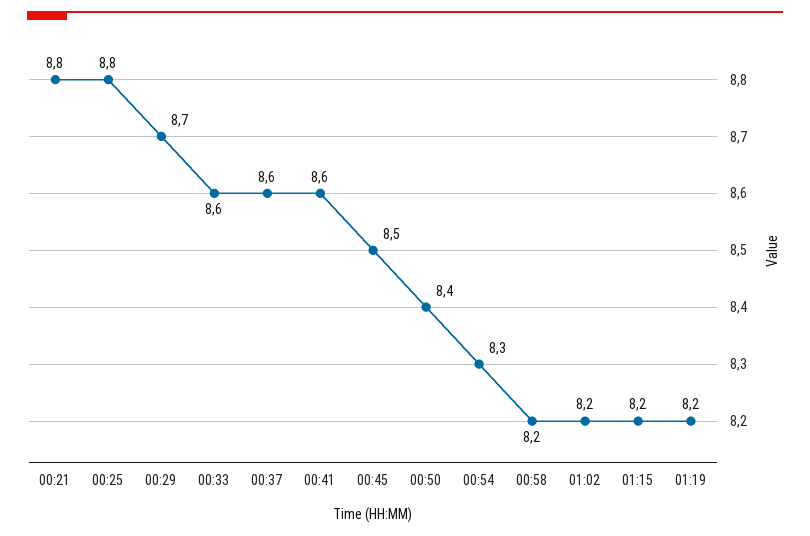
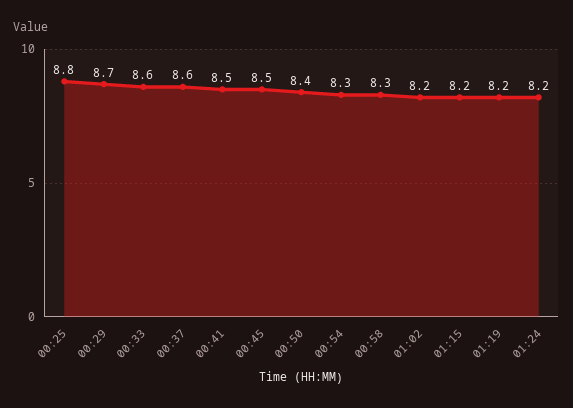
00:21: 8.8 -> none
00:41: 8.6 -> 8.5
00:58: 8.2 -> 8.3
01:24: none -> 8.2

